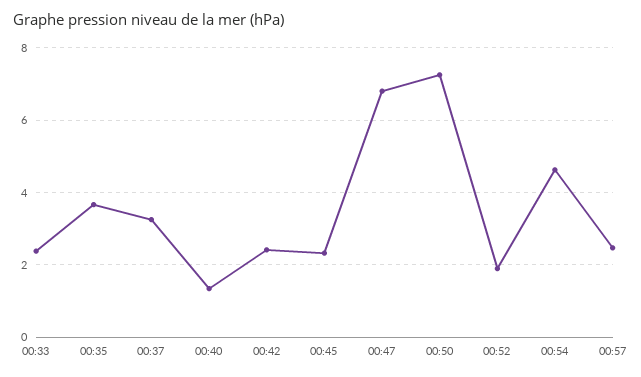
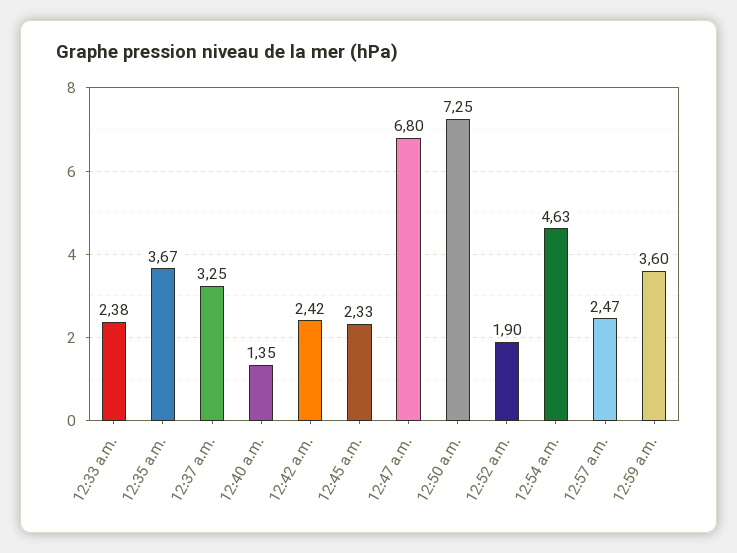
12:59 a.m.: none -> 3.6

